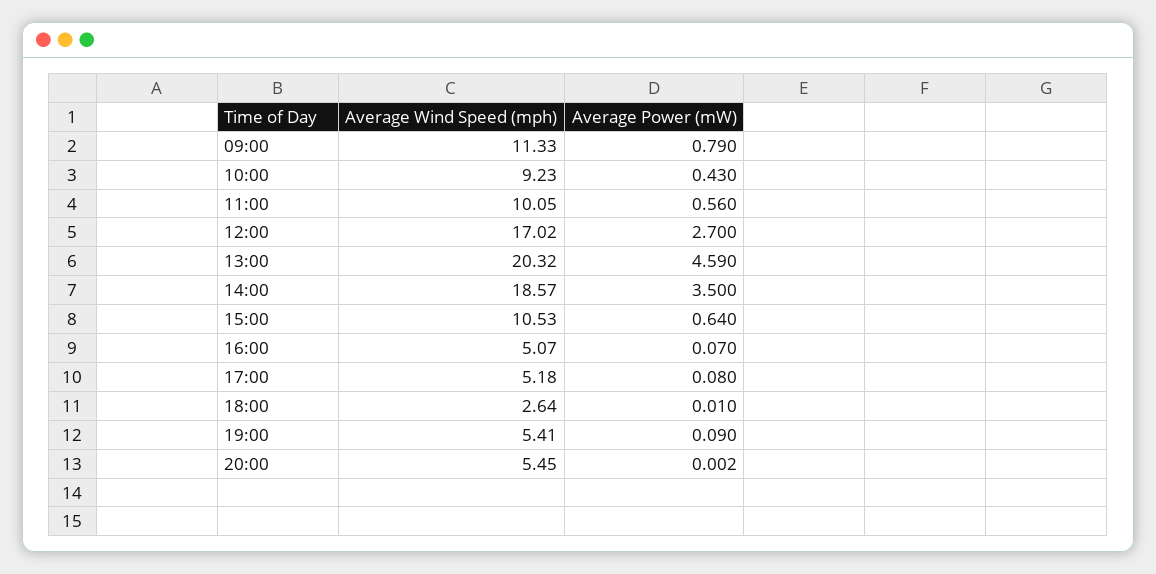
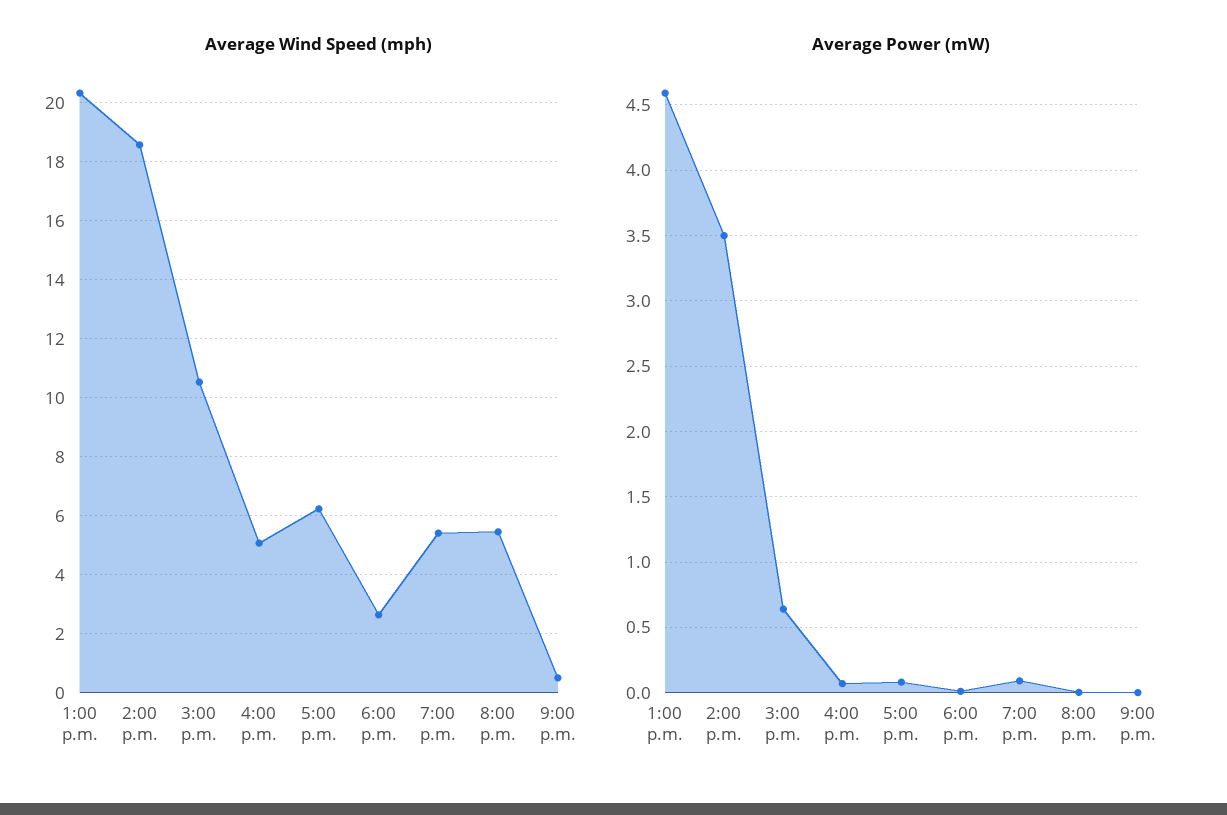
Average Wind Speed (mph), 09:00: 11.33 -> none
Average Power (mW), 09:00: 0.79 -> none
Average Wind Speed (mph), 10:00: 9.23 -> none
Average Power (mW), 10:00: 0.43 -> none
Average Wind Speed (mph), 11:00: 10.05 -> none
Average Power (mW), 11:00: 0.56 -> none
Average Wind Speed (mph), 12:00: 17.02 -> none
Average Power (mW), 12:00: 2.7 -> none
Average Wind Speed (mph), 17:00: 5.18 -> 6.25
Average Wind Speed (mph), 9:00 p.m.: none -> 0.5
Average Power (mW), 9:00 p.m.: none -> 0

